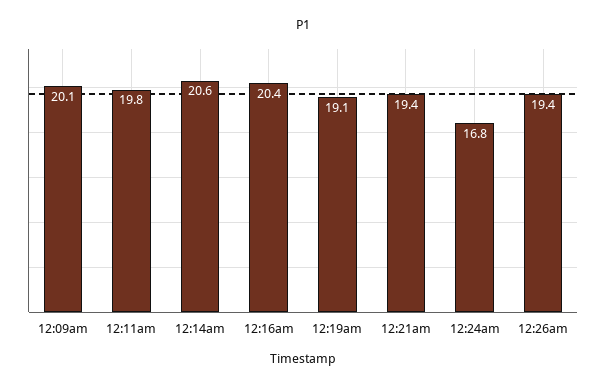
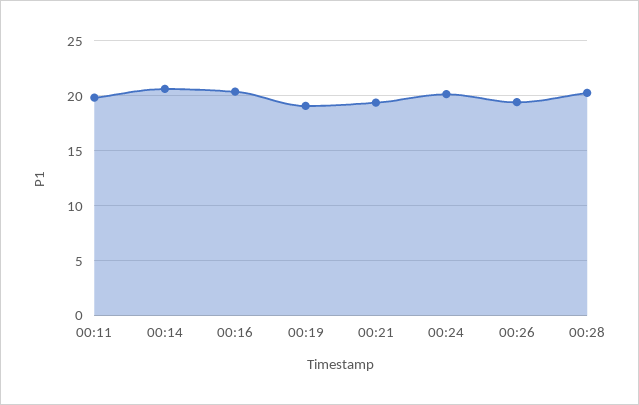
12:09am: 20.1 -> none
12:24am: 16.8 -> 20
00:28: none -> 20

